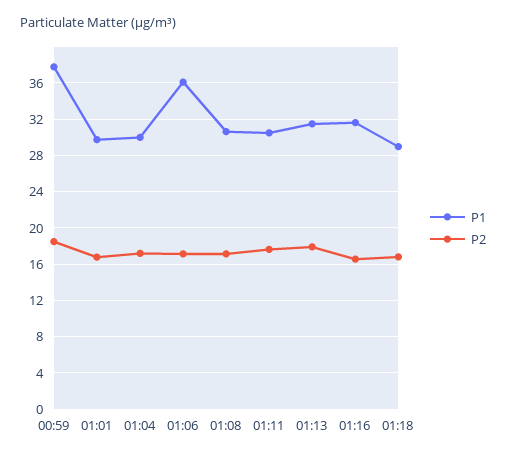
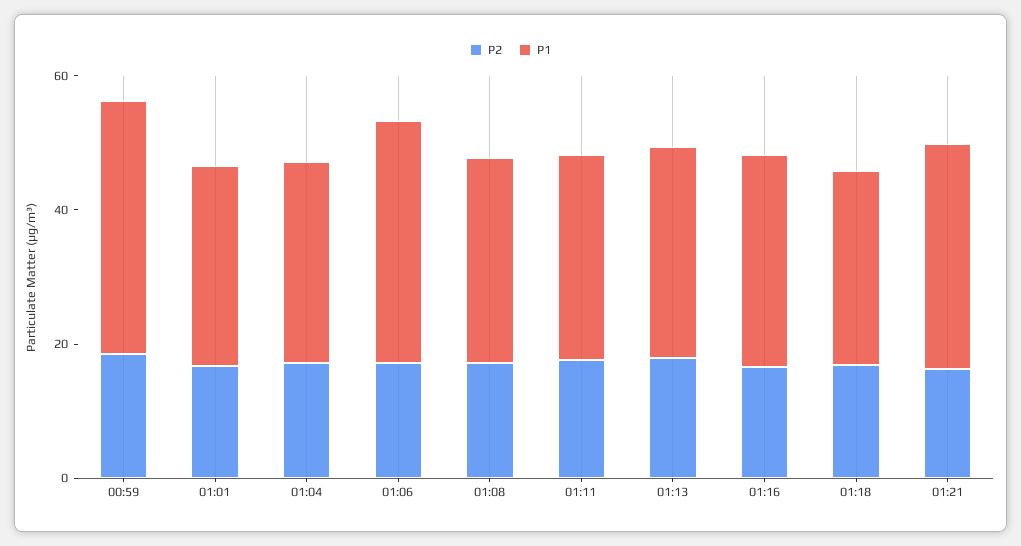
P2, 01:21: none -> 15
P1, 01:21: none -> 35

